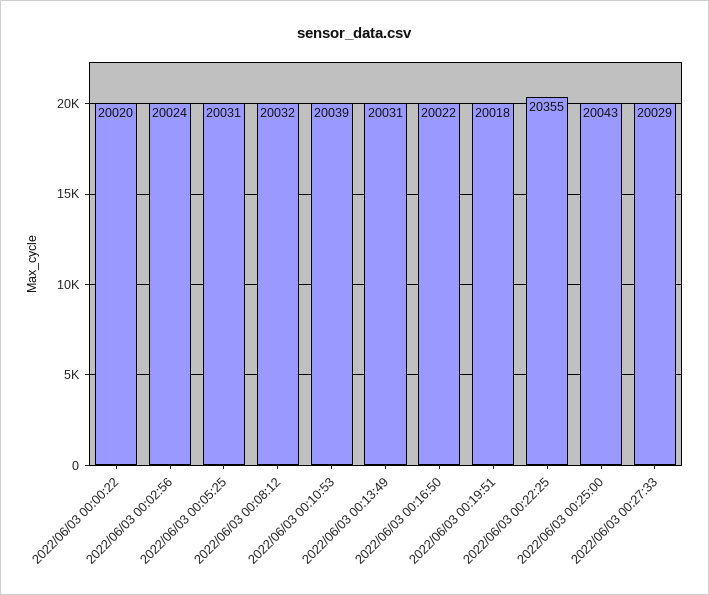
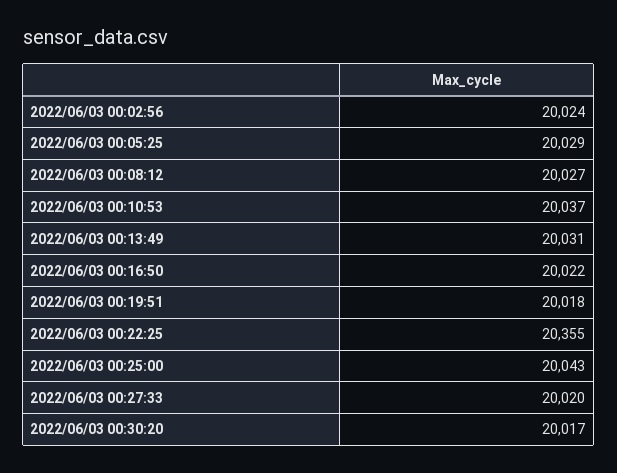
2022/06/03 00:00:22: 20020 -> none
2022/06/03 00:05:25: 20031 -> 20029
2022/06/03 00:08:12: 20032 -> 20027
2022/06/03 00:10:53: 20039 -> 20037
2022/06/03 00:27:33: 20029 -> 20020
2022/06/03 00:30:20: none -> 20017

